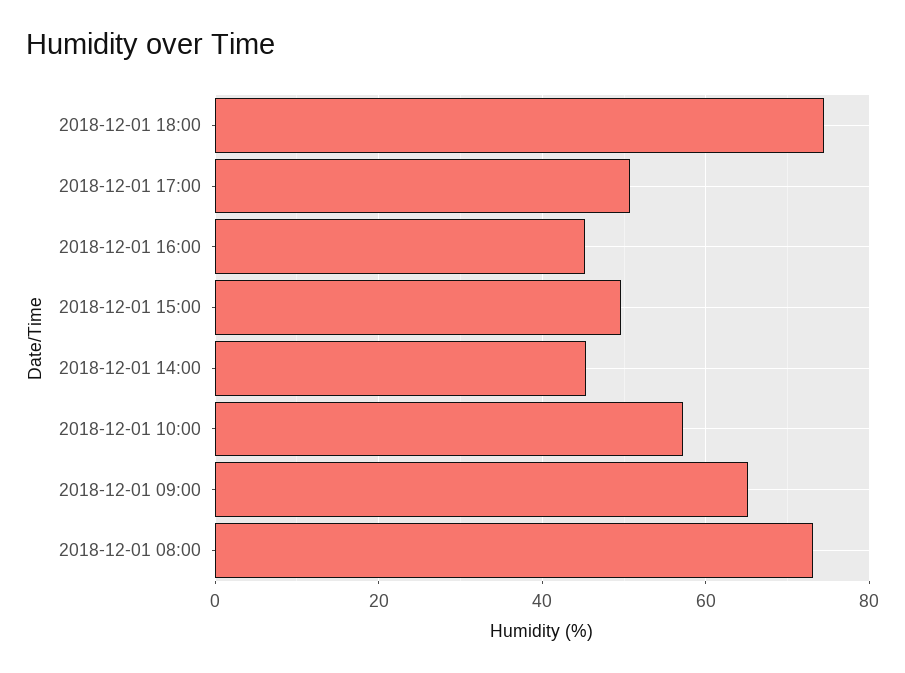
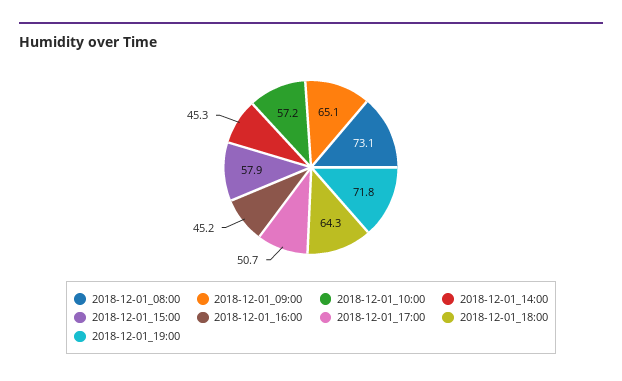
2018-12-01 18:00: 74 -> 64.3
2018-12-01 15:00: 50 -> 57.9
2018-12-01_19:00: none -> 71.8

